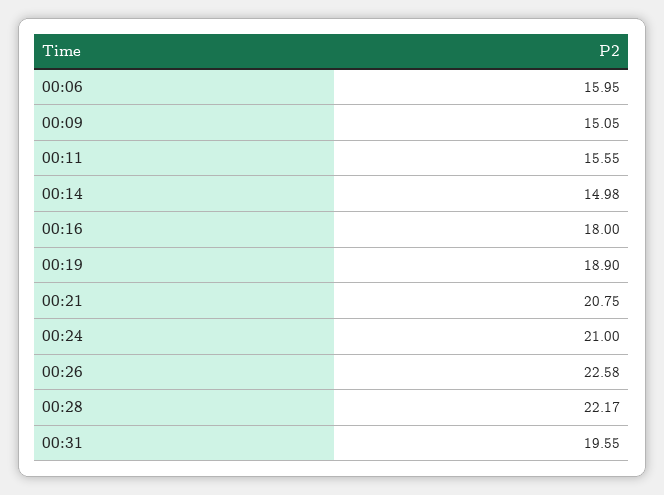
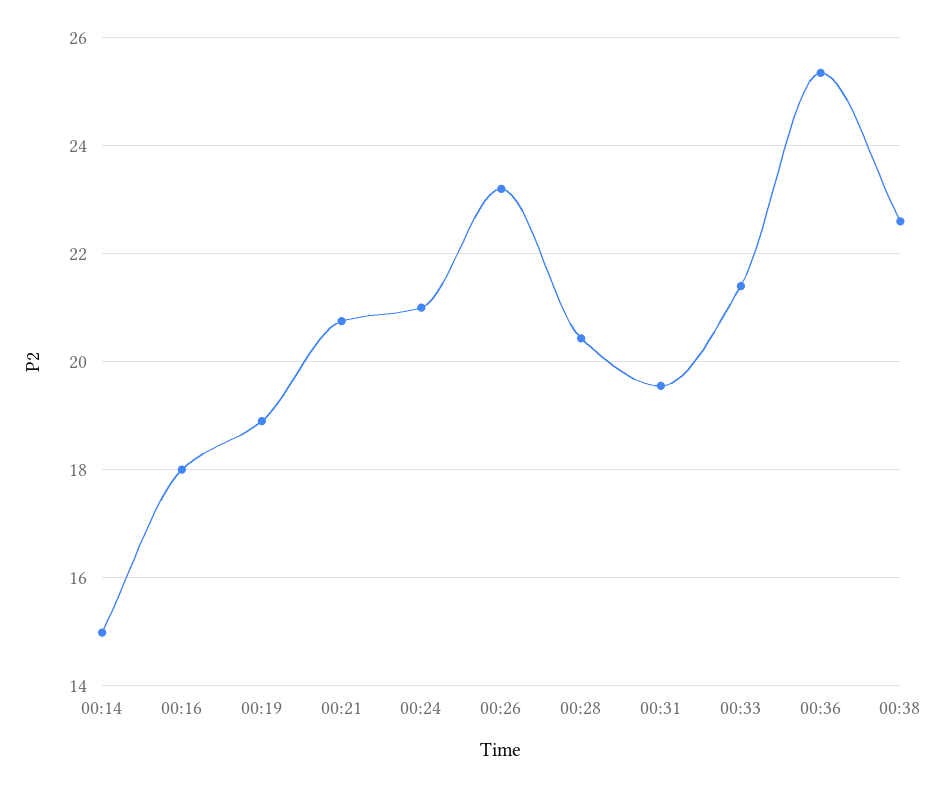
00:06: 15.95 -> none
00:09: 15.05 -> none
00:11: 15.55 -> none
00:26: 22.58 -> 23.2
00:28: 22.17 -> 20.4
00:33: none -> 21.4
00:36: none -> 25.4
00:38: none -> 22.6

